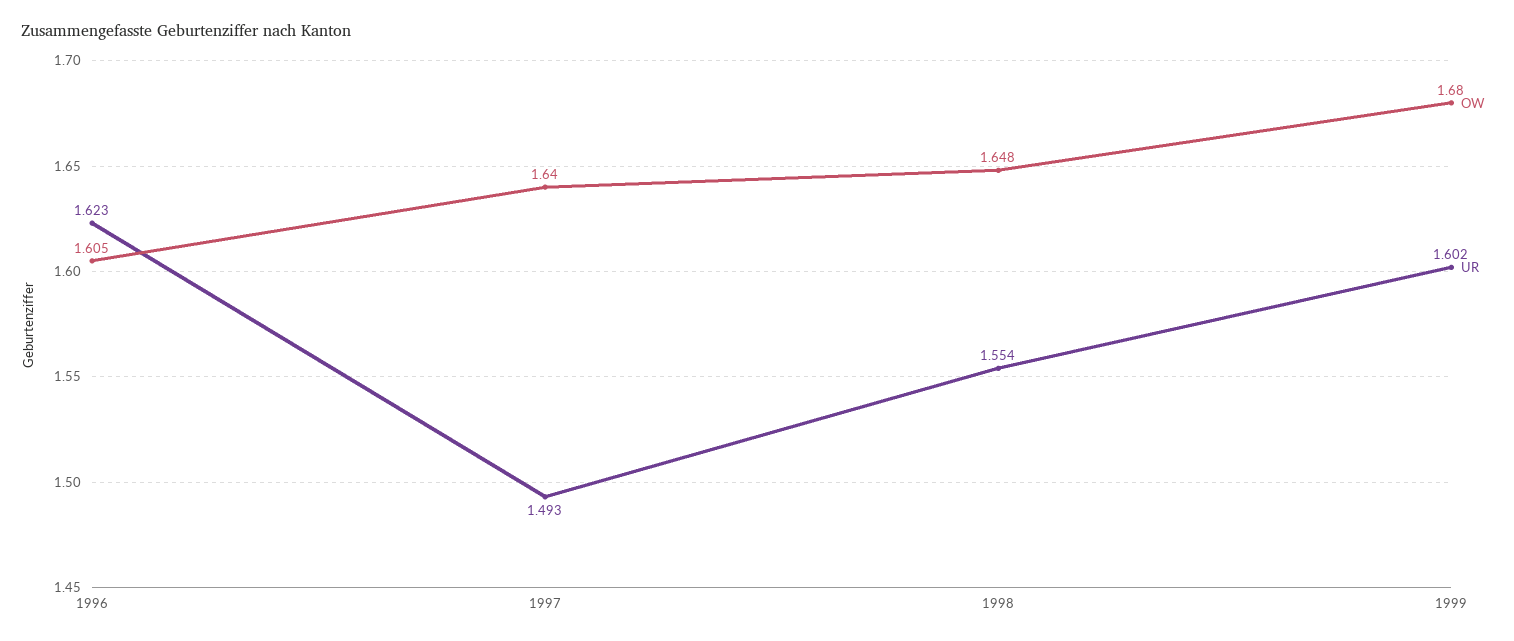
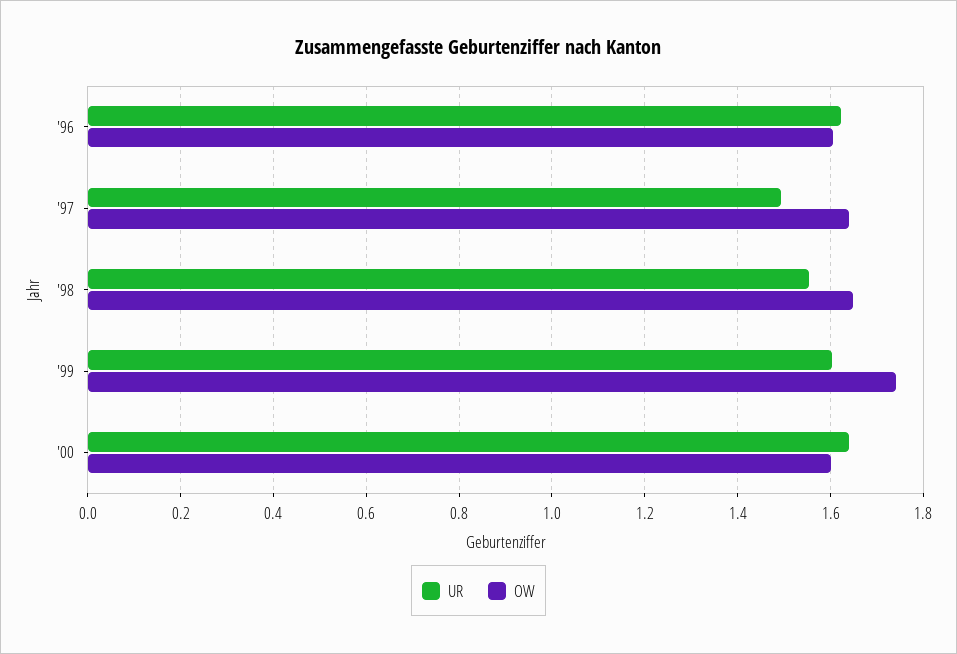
OW, 1999: 1.68 -> 1.74
UR, '00: none -> 1.64
OW, '00: none -> 1.6

